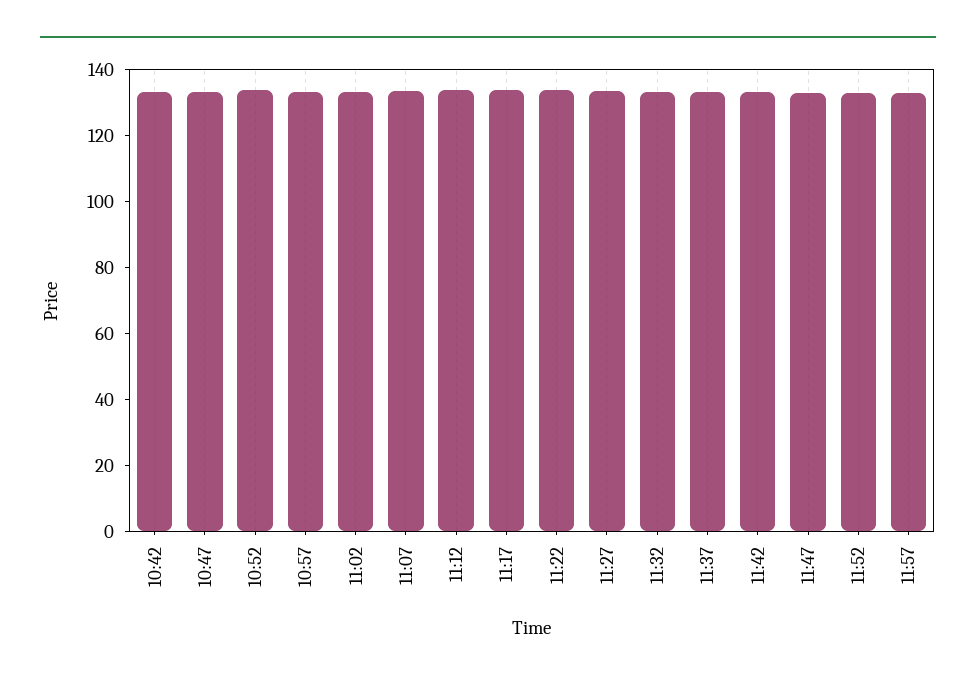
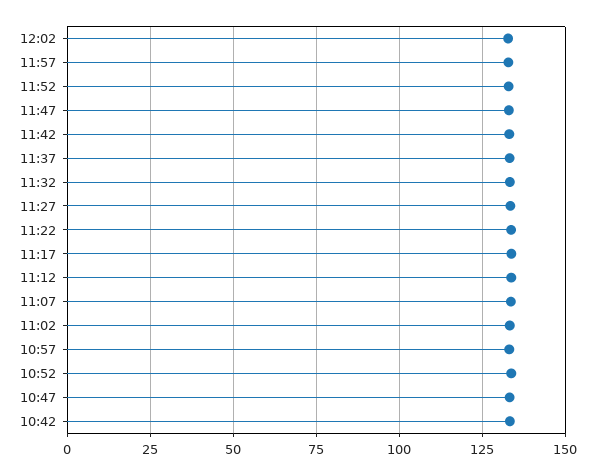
12:02: none -> 132.5

